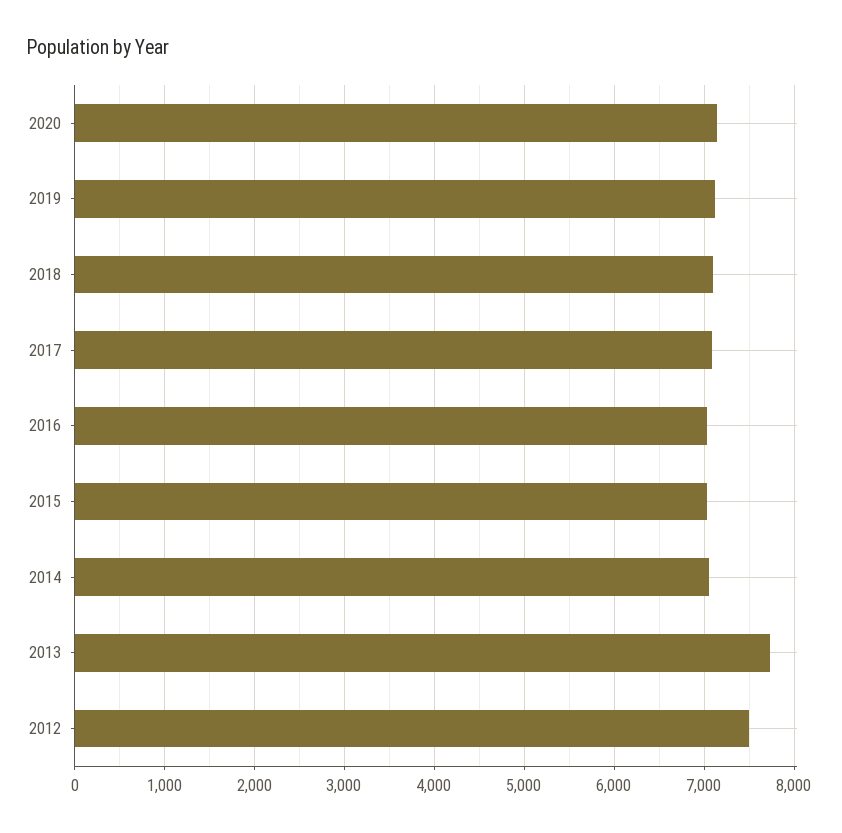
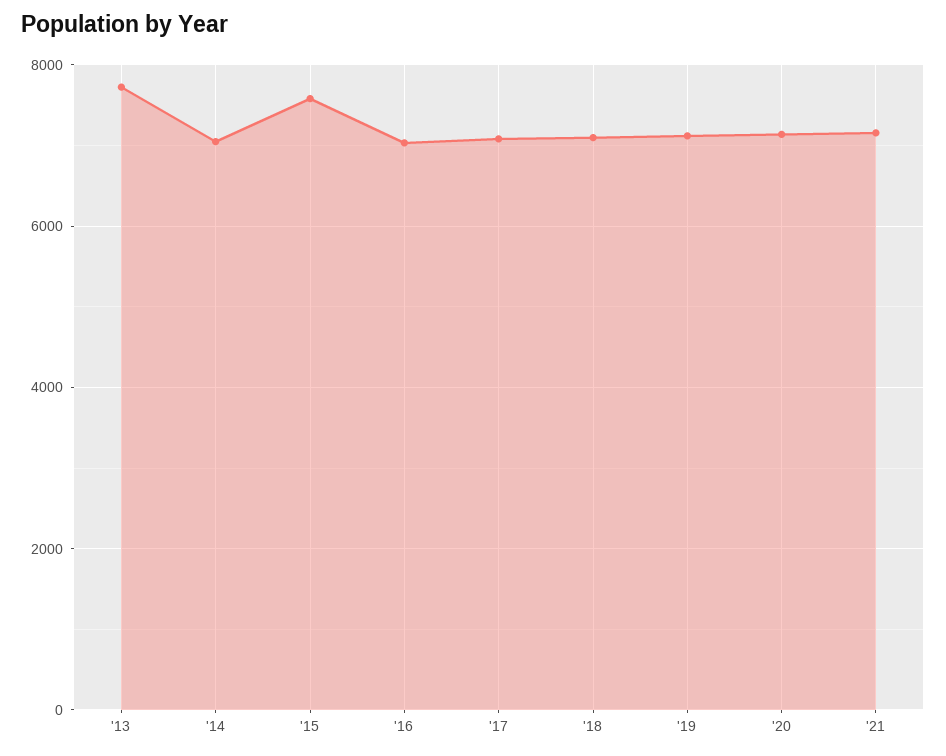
2015: 7000 -> 7600
2012: 7500 -> none
'21: none -> 7200

